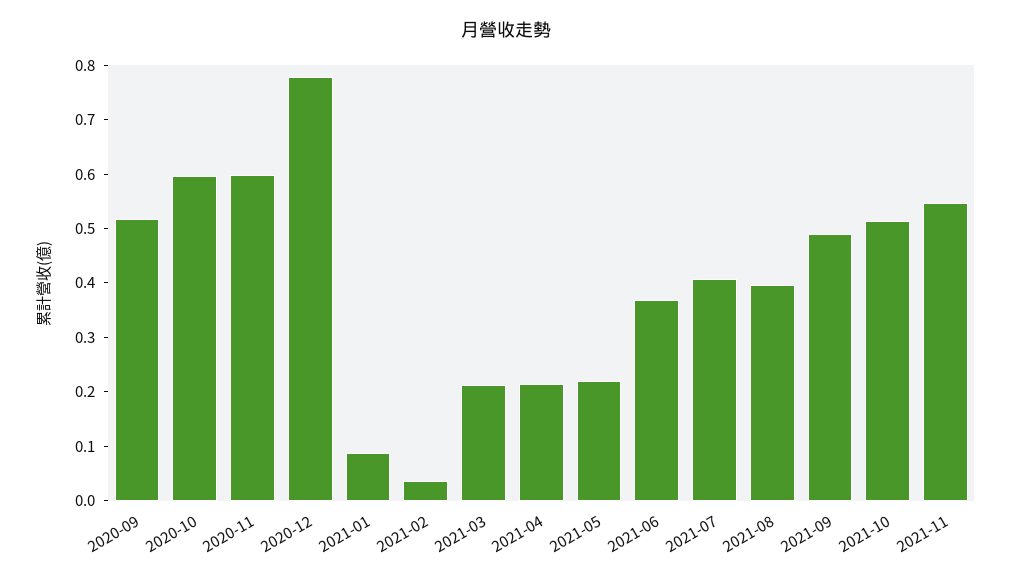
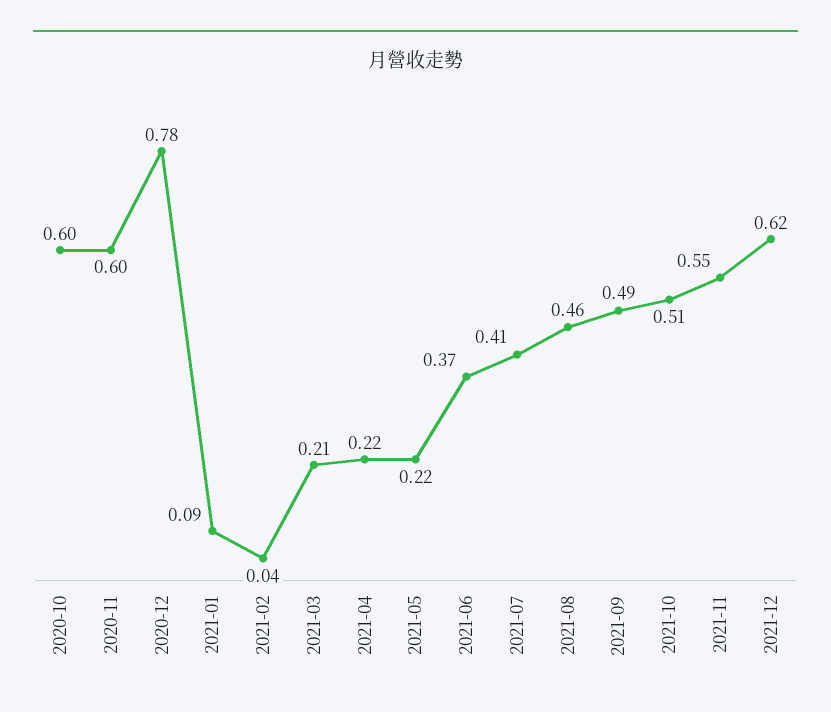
2020-09: 0.52 -> none
2021-08: 0.4 -> 0.46
2021-12: none -> 0.62

